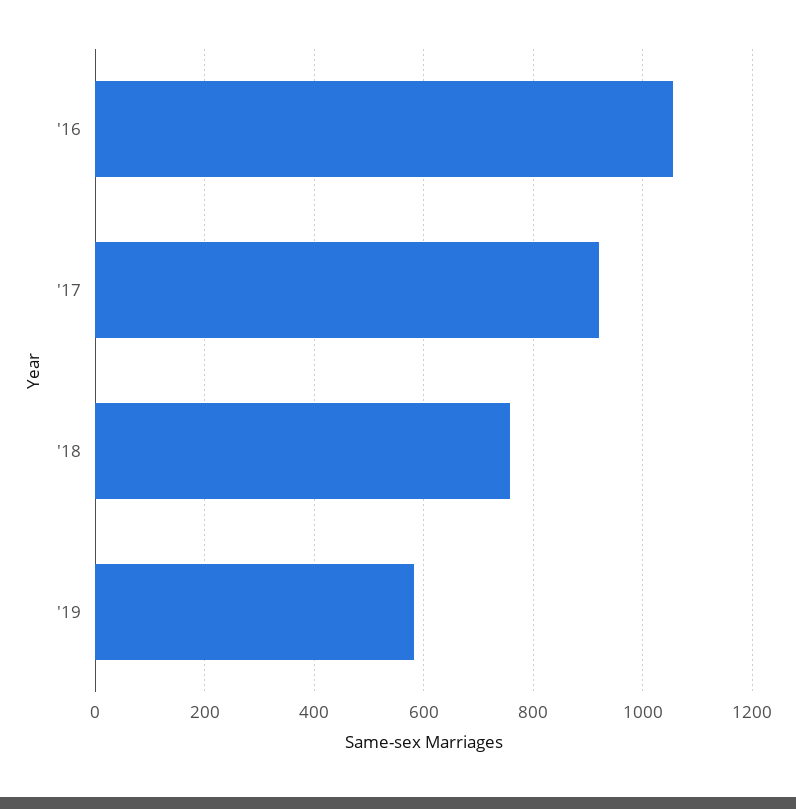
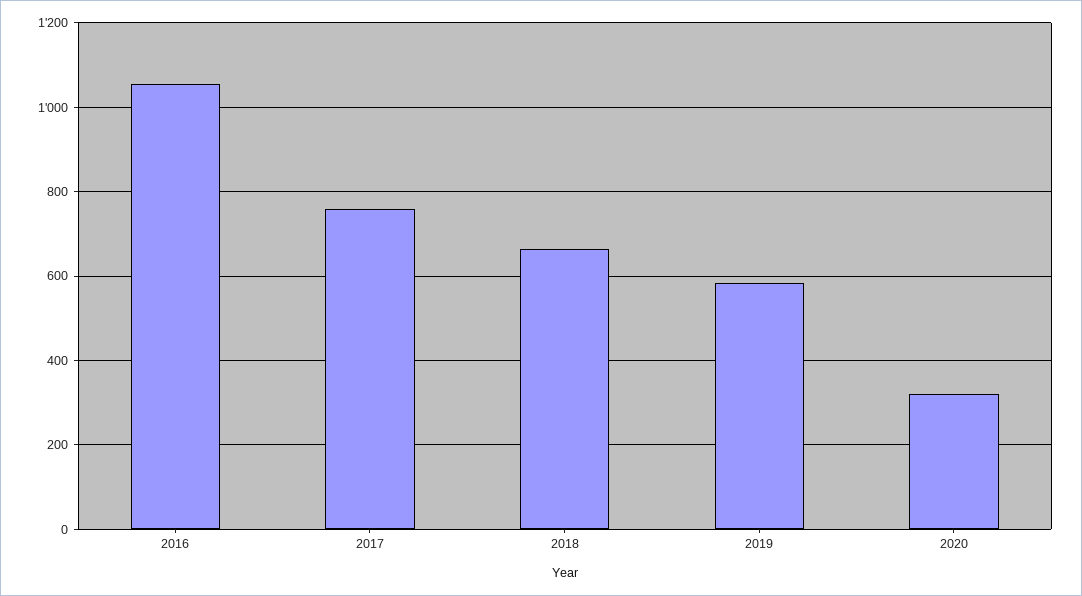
'17: 920 -> 760
'18: 760 -> 660
2020: none -> 320

